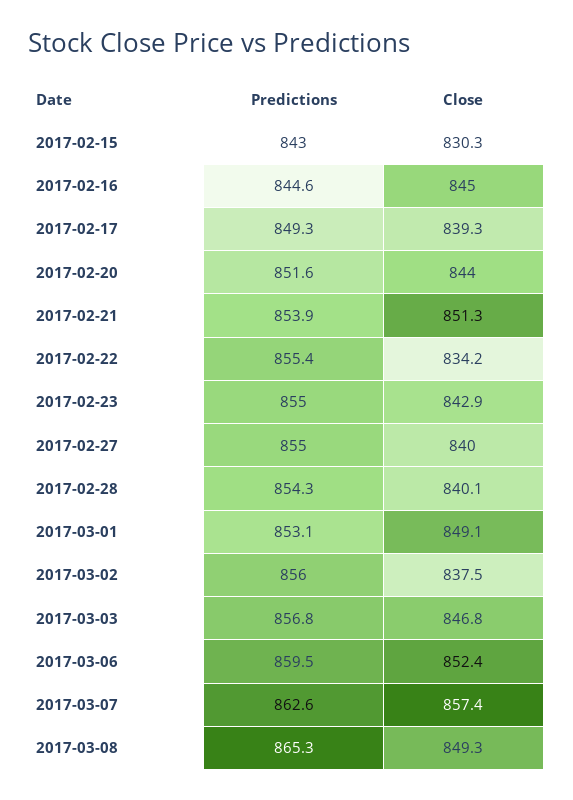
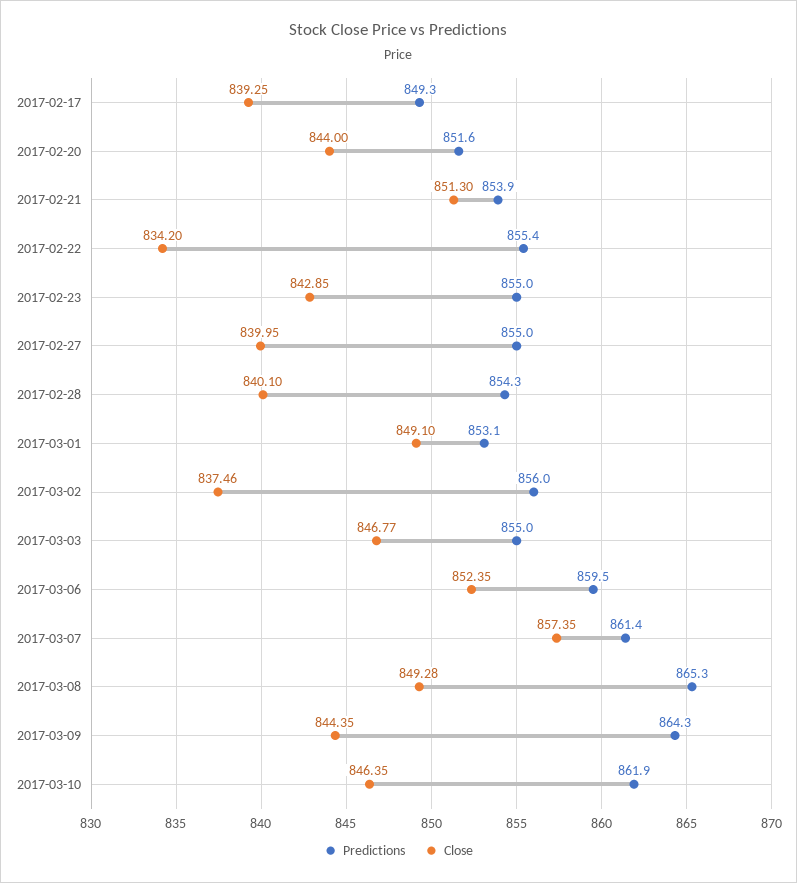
Predictions, 2017-02-15: 843 -> none
Close, 2017-02-15: 830.3 -> none
Predictions, 2017-02-16: 844.6 -> none
Close, 2017-02-16: 845 -> none
Predictions, 2017-03-03: 856.8 -> 855
Predictions, 2017-03-07: 862.6 -> 861.4
Predictions, 2017-03-09: none -> 864.3
Close, 2017-03-09: none -> 844.35
Predictions, 2017-03-10: none -> 861.9
Close, 2017-03-10: none -> 846.35

